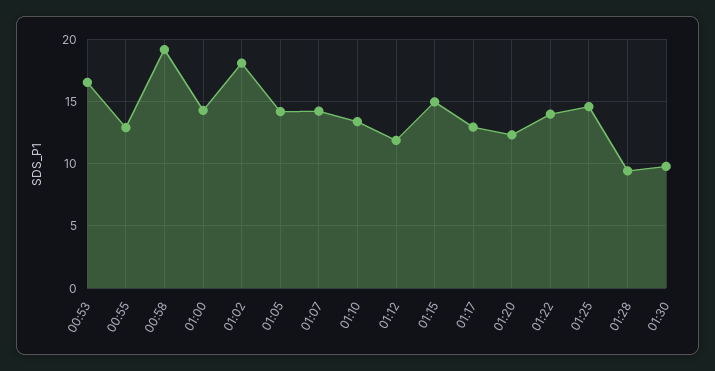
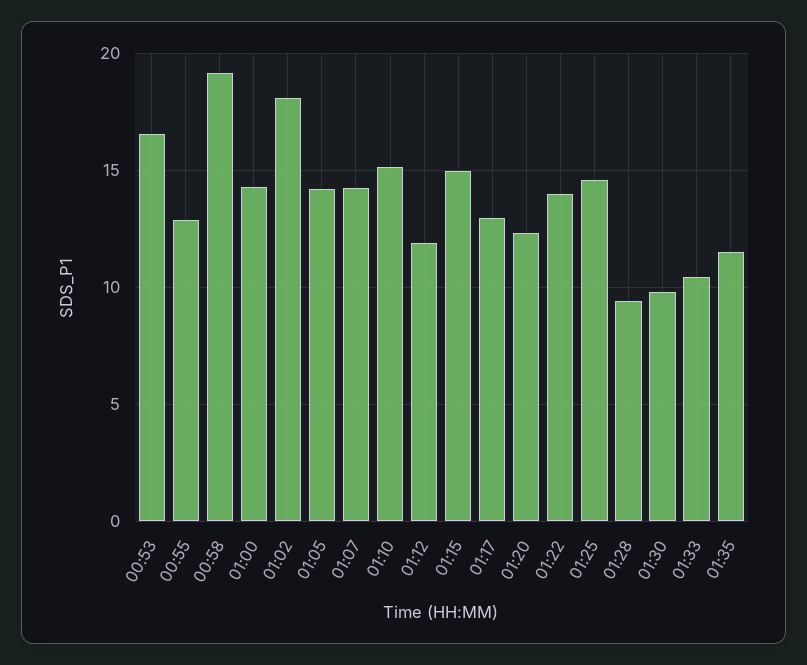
01:10: 13.5 -> 15
01:33: none -> 10.5
01:35: none -> 11.5

